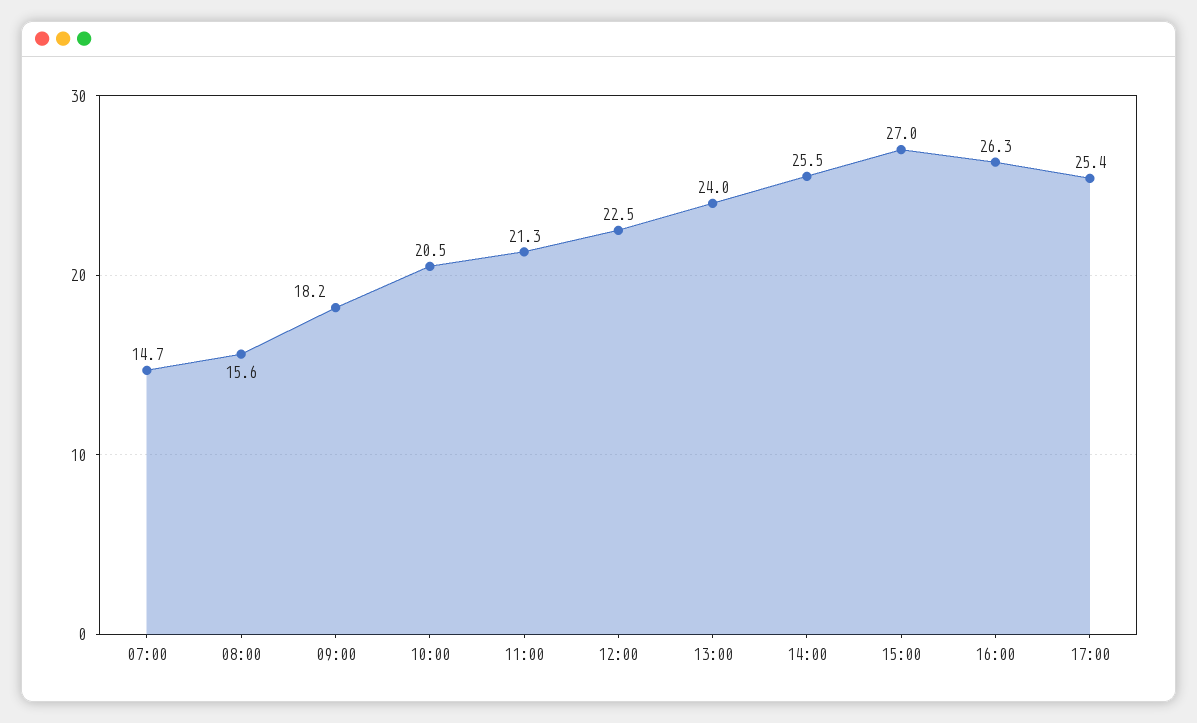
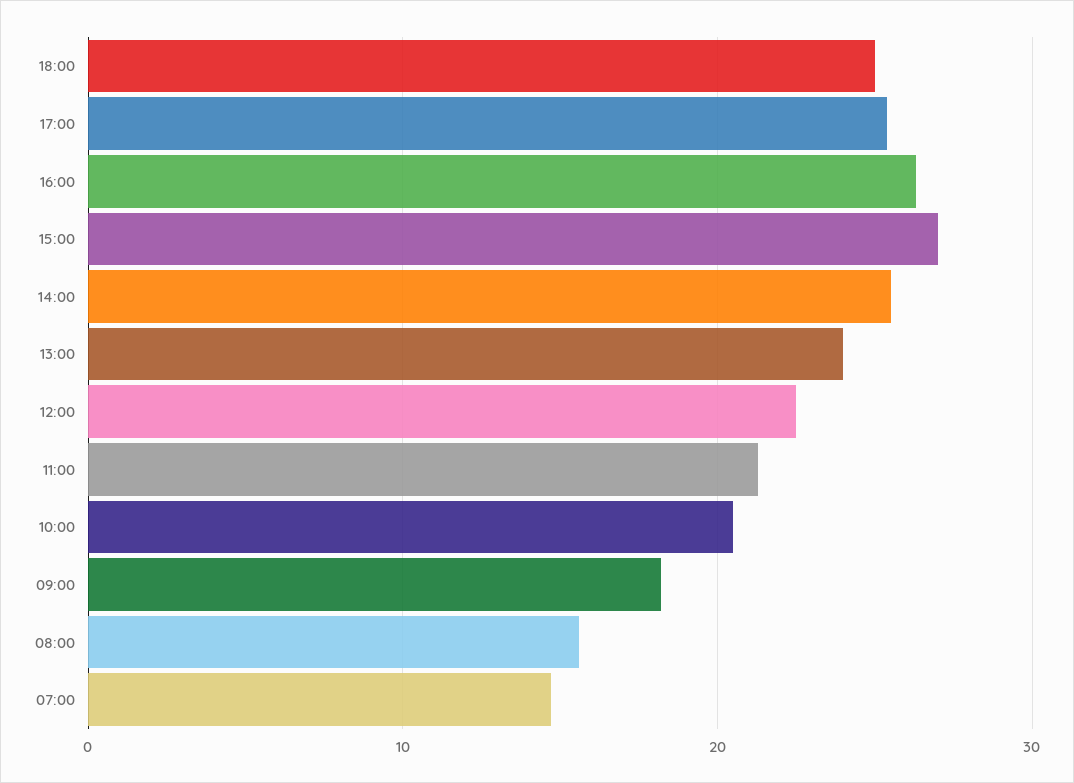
18:00: none -> 25

